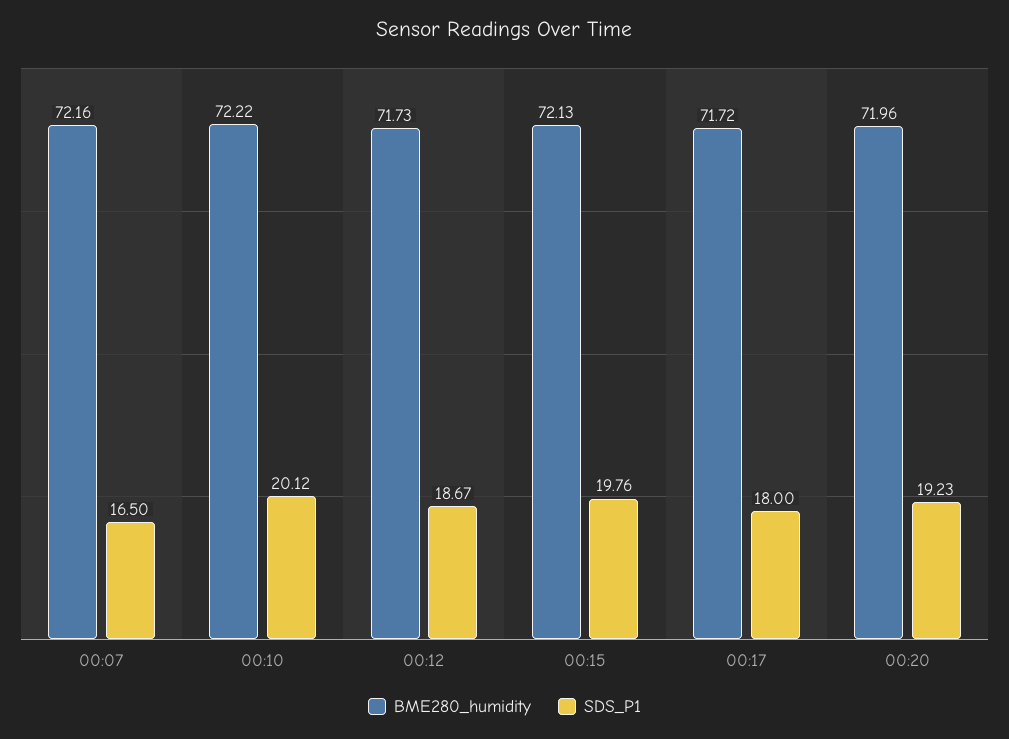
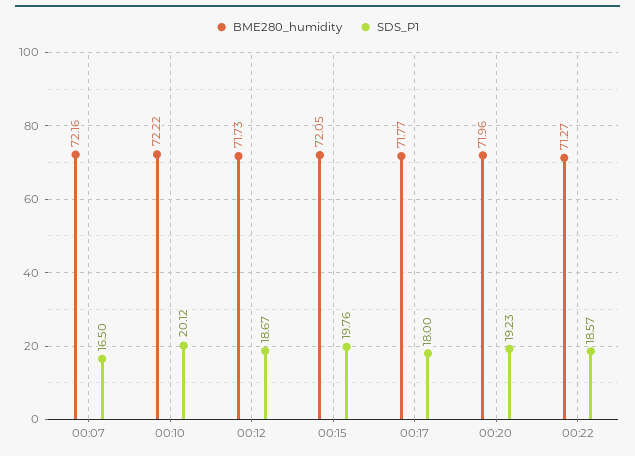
BME280_humidity, 00:15: 72.13 -> 72.05
BME280_humidity, 00:17: 71.72 -> 71.77
BME280_humidity, 00:22: none -> 71.27
SDS_P1, 00:22: none -> 18.57

